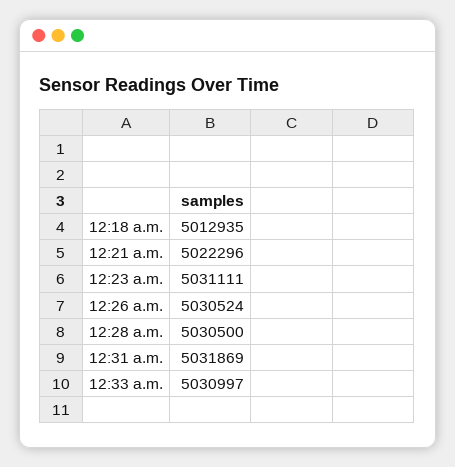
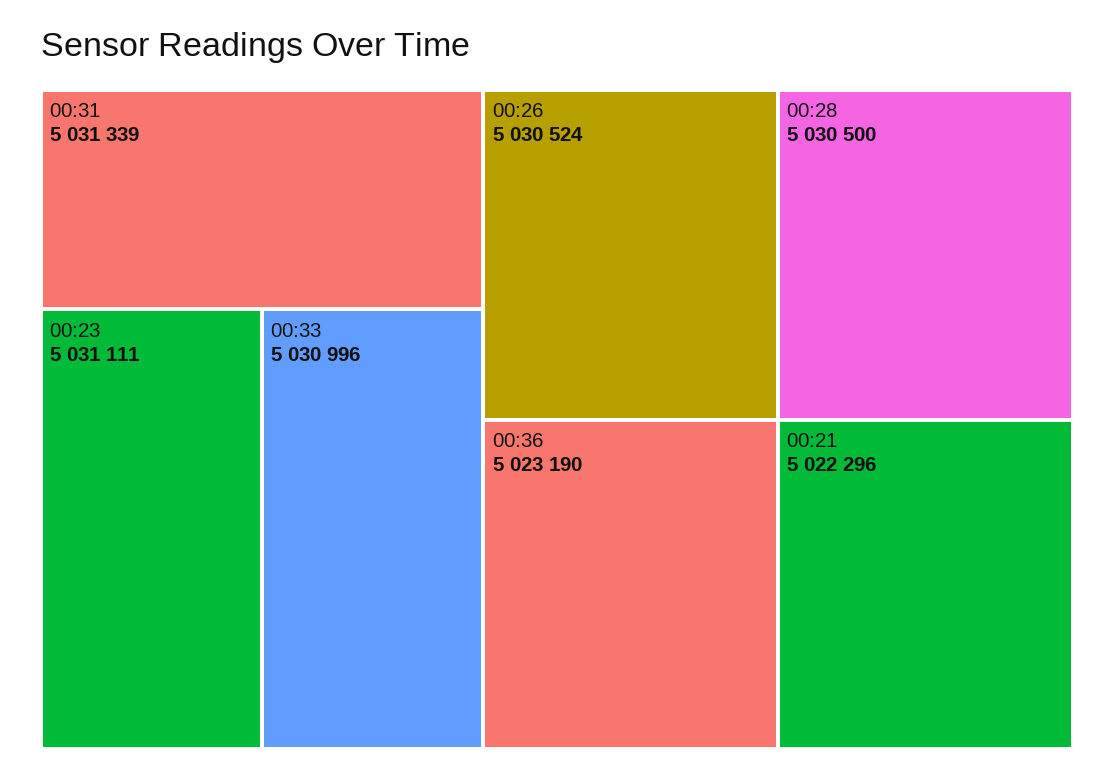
12:18 a.m.: 5012935 -> none
12:31 a.m.: 5031869 -> 5031339
12:33 a.m.: 5030997 -> 5030996
00:36: none -> 5023190

